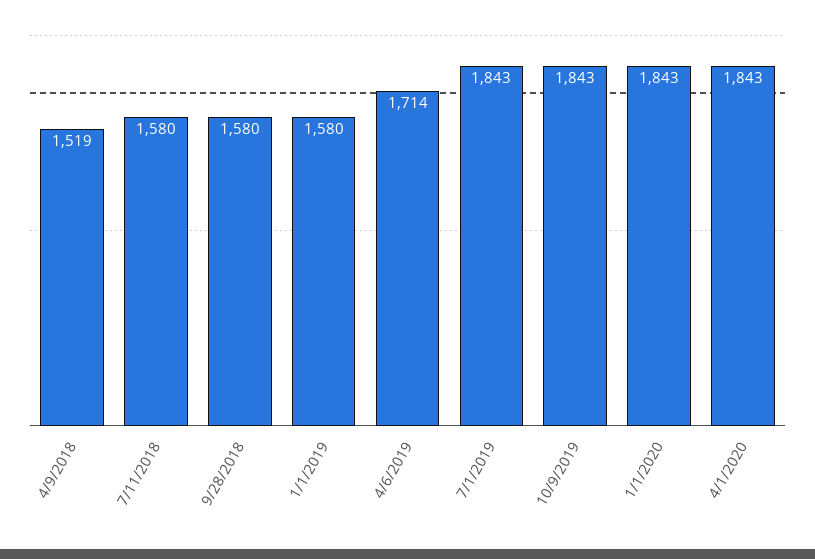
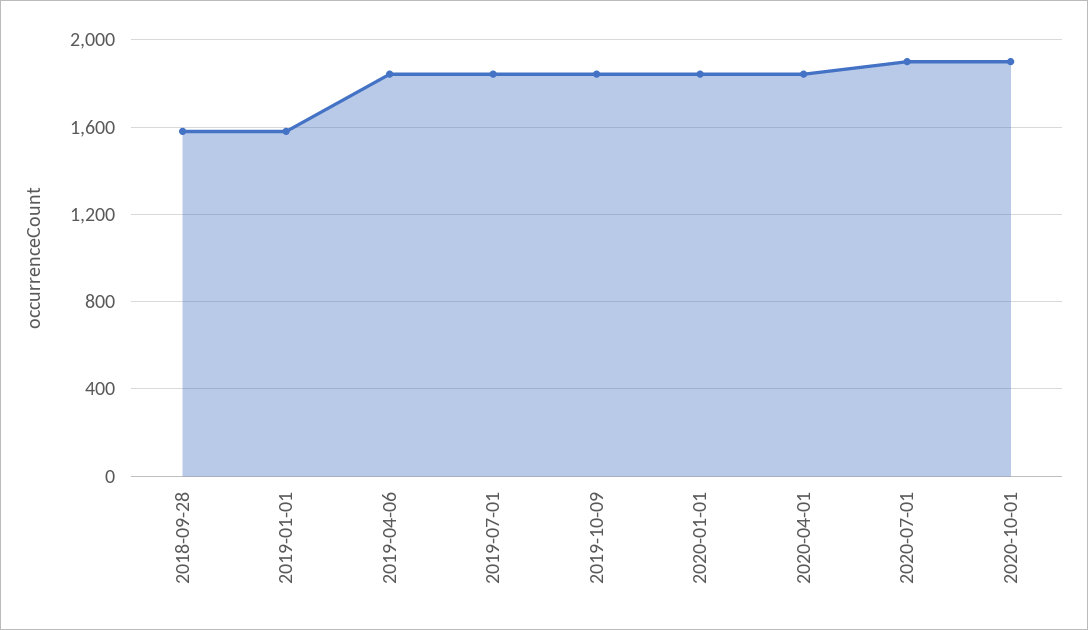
4/9/2018: 1519 -> none
7/11/2018: 1580 -> none
4/6/2019: 1714 -> 1850
2020-07-01: none -> 1900
2020-10-01: none -> 1900

